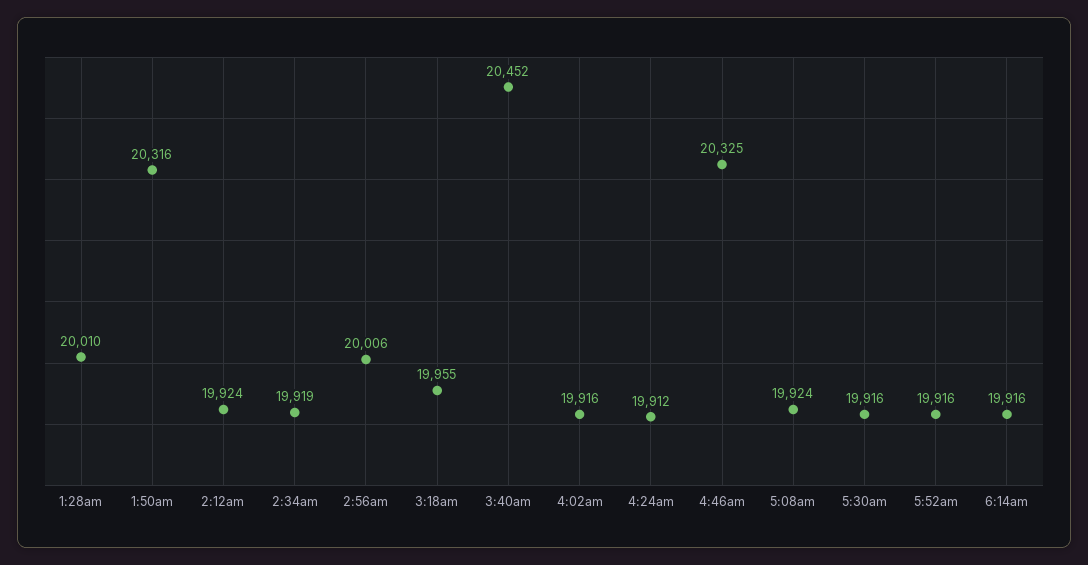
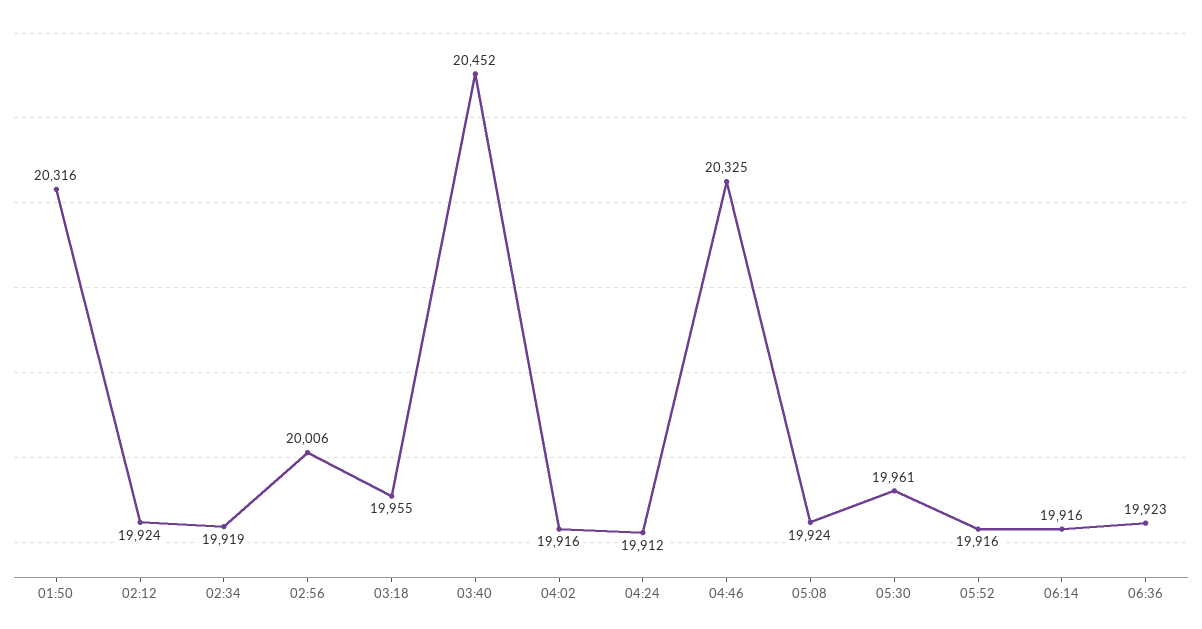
1:28am: 20010 -> none
5:30am: 19916 -> 19961
06:36: none -> 19923

